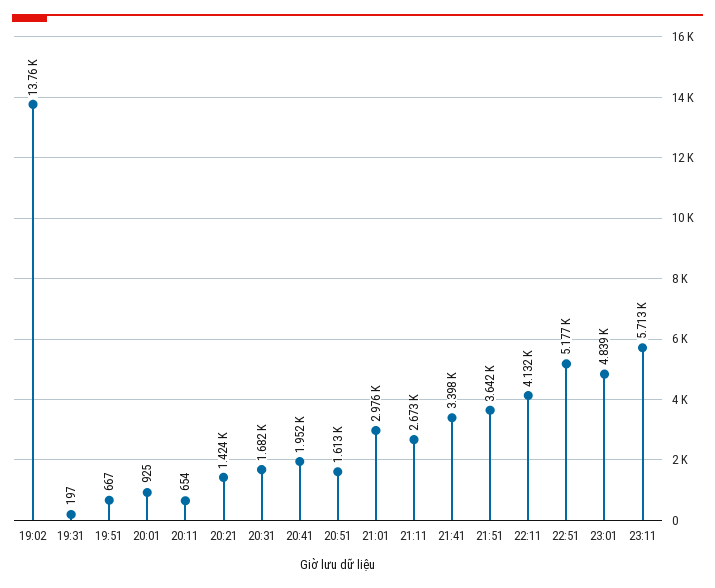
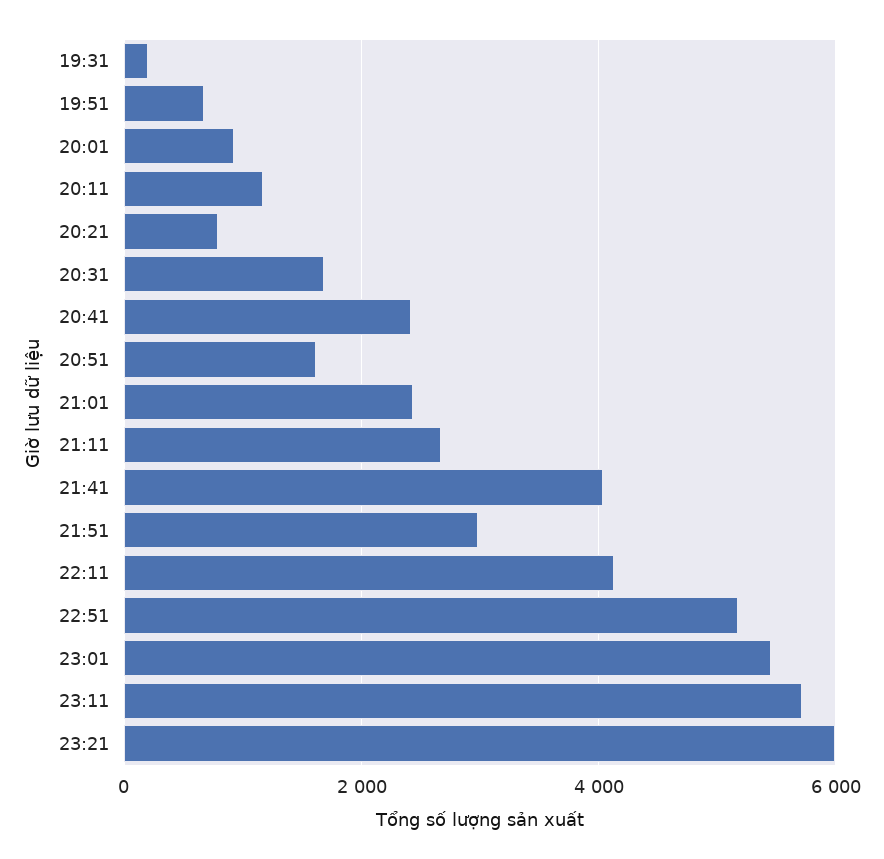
19:02: 13760 -> none
20:11: 654 -> 1200
20:21: 1424 -> 800
20:41: 1952 -> 2400
21:01: 2976 -> 2400
21:41: 3398 -> 4000
21:51: 3642 -> 3000
23:01: 4839 -> 5400
23:21: none -> 6000

